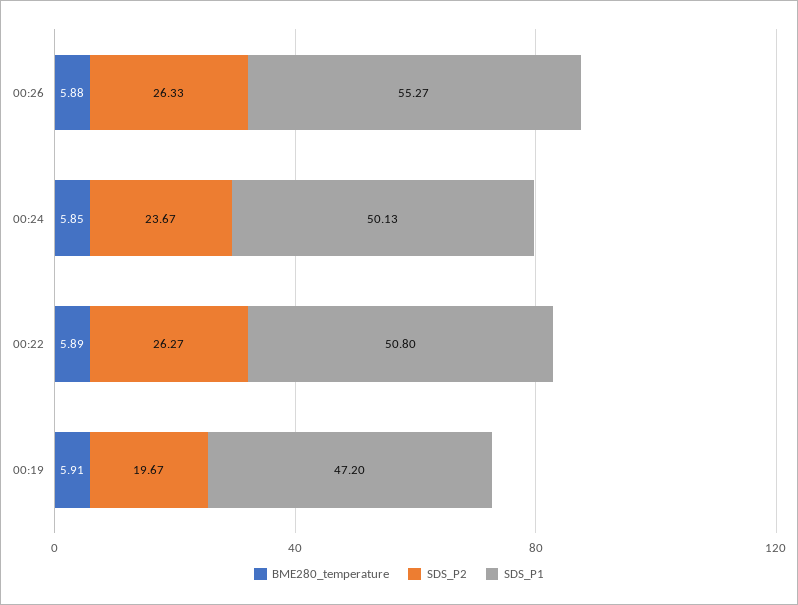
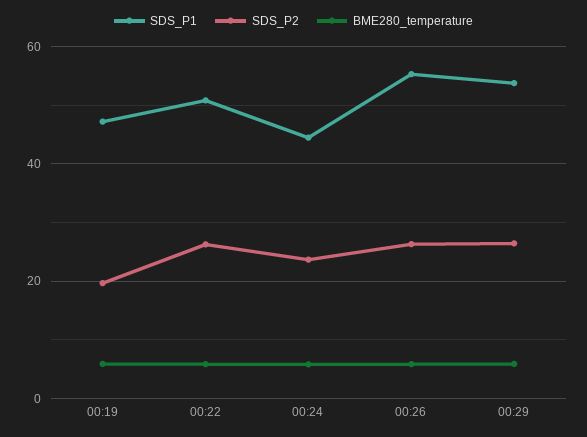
SDS_P1, 00:24: 50.13 -> 44
SDS_P1, 00:29: none -> 54
SDS_P2, 00:29: none -> 26
BME280_temperature, 00:29: none -> 6

